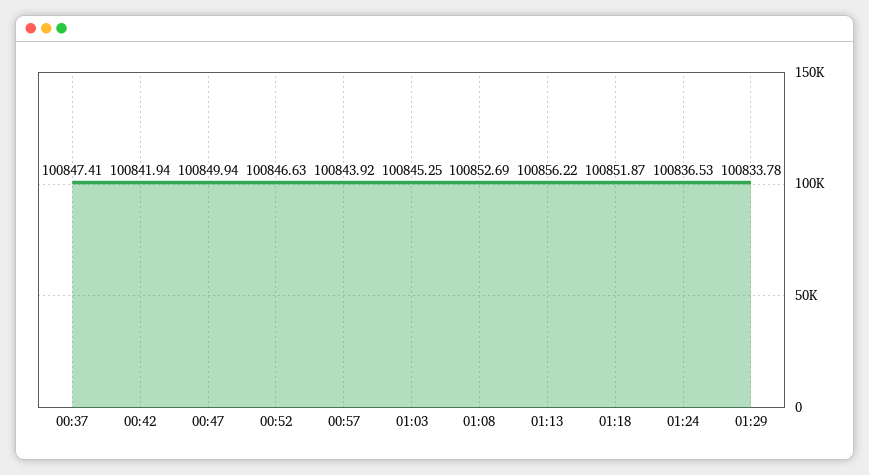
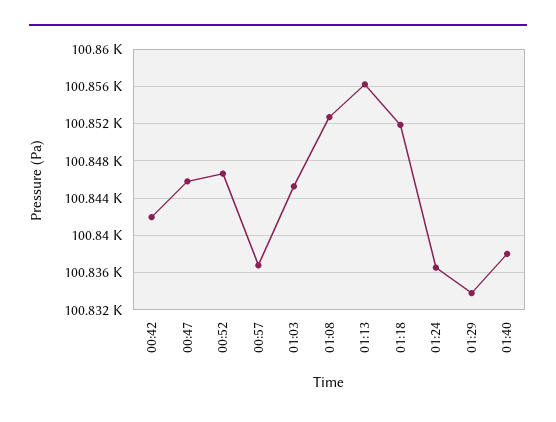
00:37: 100847.41 -> none
00:47: 100849.94 -> 100846
00:57: 100843.92 -> 100837
01:40: none -> 100838

